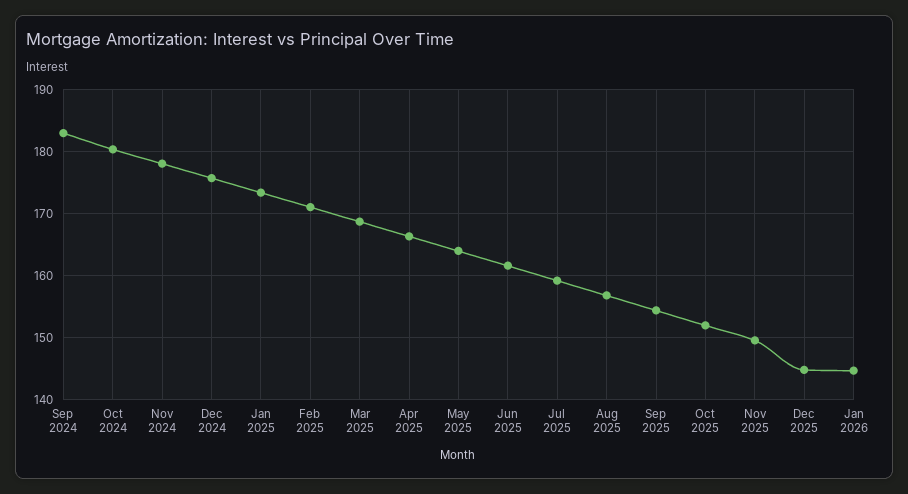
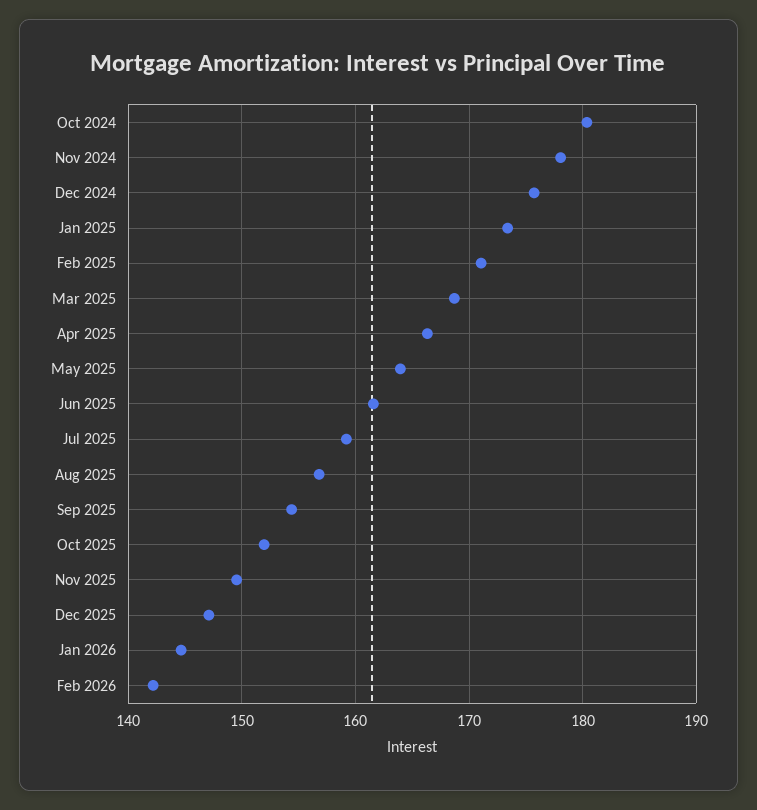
Sep 2024: 183 -> none
Dec 2025: 145 -> 147
Feb 2026: none -> 142

